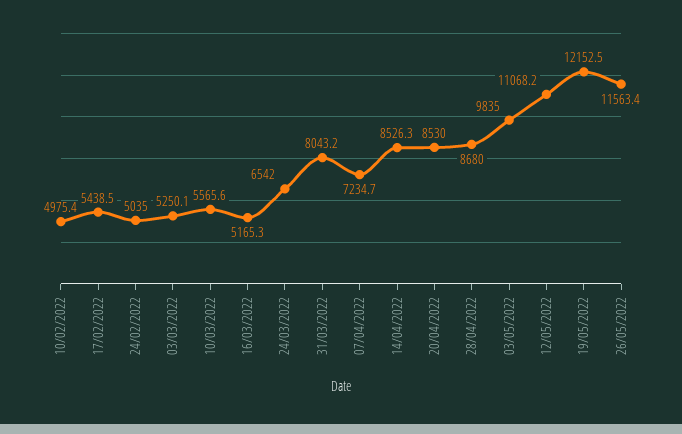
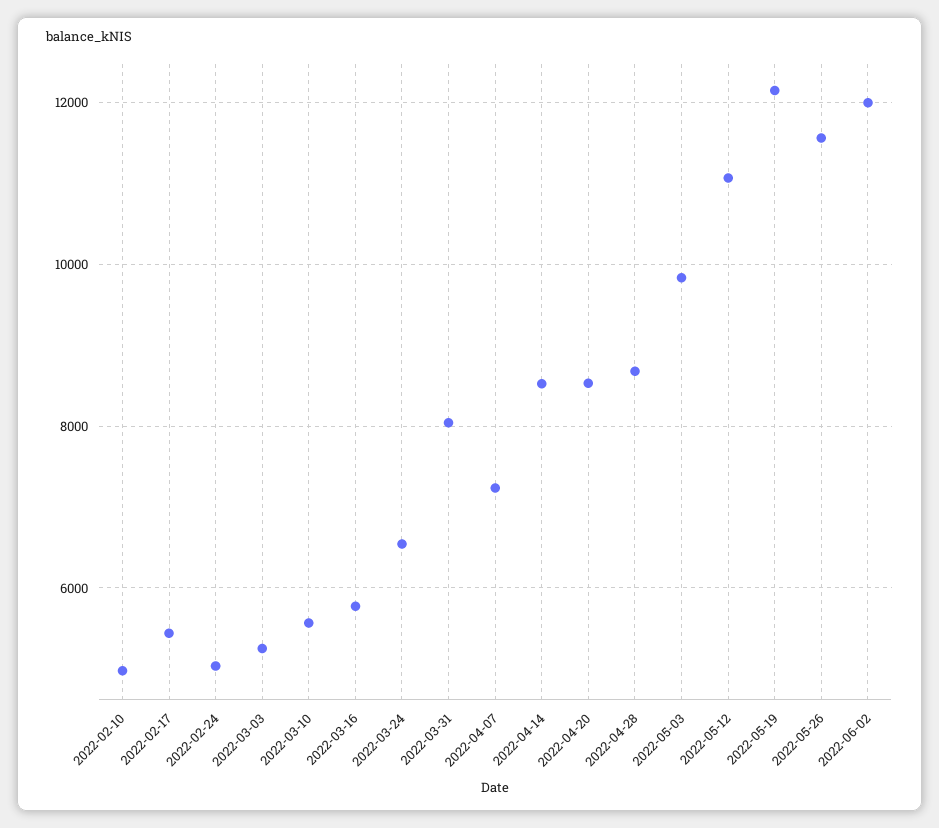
16/03/2022: 5165.3 -> 5800
2022-06-02: none -> 12000

